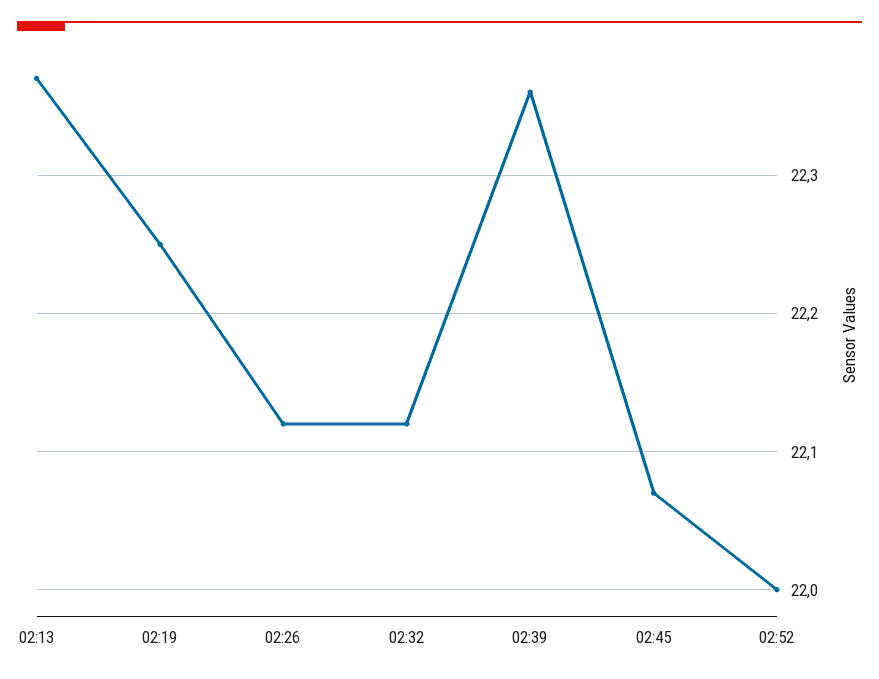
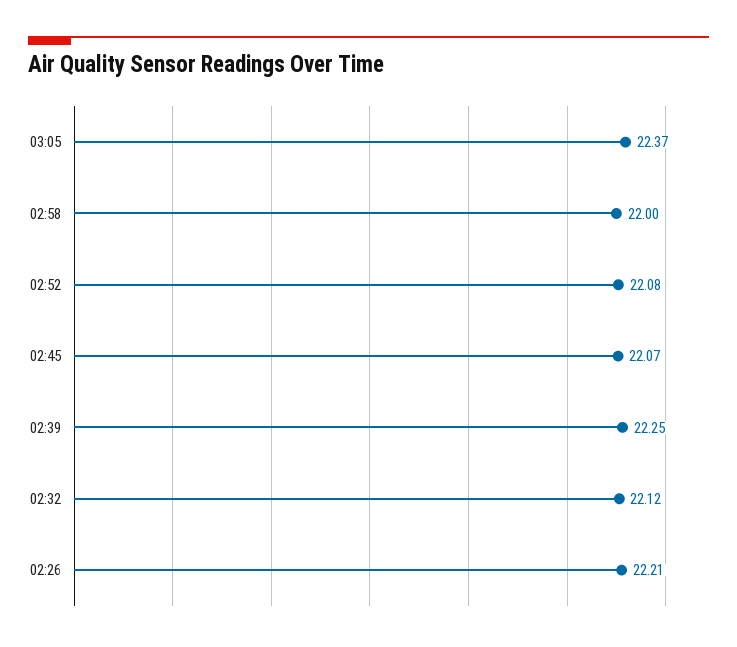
02:13: 22.37 -> none
02:19: 22.25 -> none
02:26: 22.12 -> 22.21
02:39: 22.36 -> 22.25
02:52: 22 -> 22.08
03:05: none -> 22.37
02:58: none -> 22

